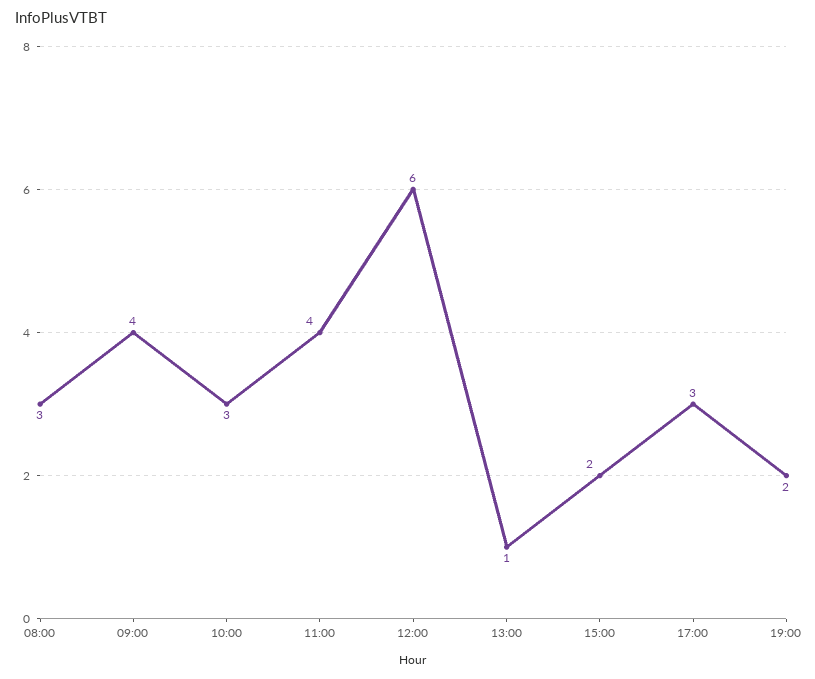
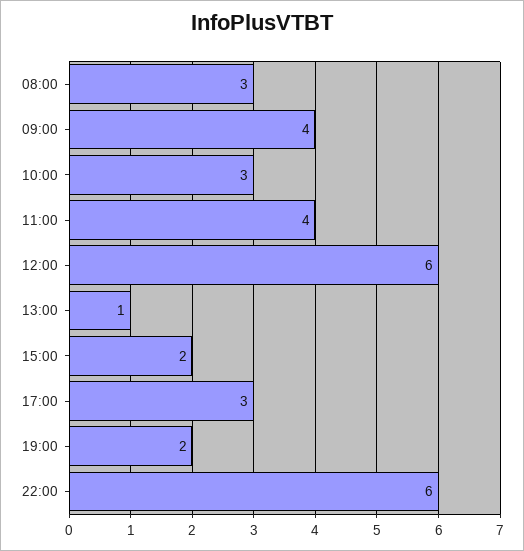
22:00: none -> 6

